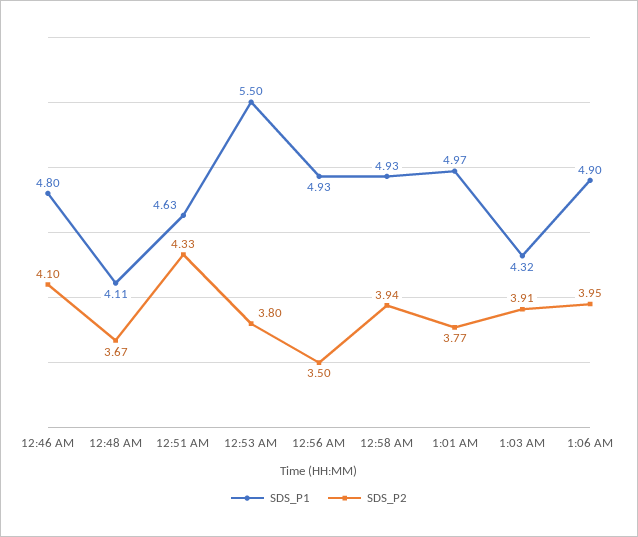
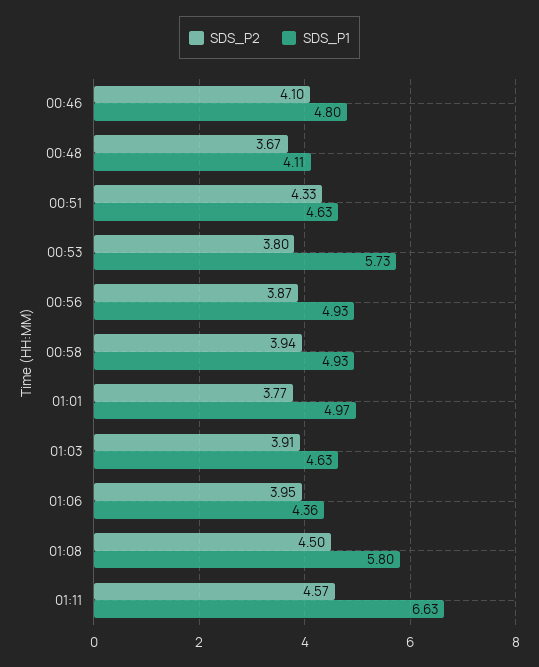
SDS_P1, 12:53 AM: 5.5 -> 5.73
SDS_P2, 12:56 AM: 3.5 -> 3.87
SDS_P1, 1:03 AM: 4.32 -> 4.63
SDS_P1, 1:06 AM: 4.9 -> 4.36
SDS_P2, 01:08: none -> 4.5
SDS_P1, 01:08: none -> 5.8
SDS_P2, 01:11: none -> 4.57
SDS_P1, 01:11: none -> 6.63

